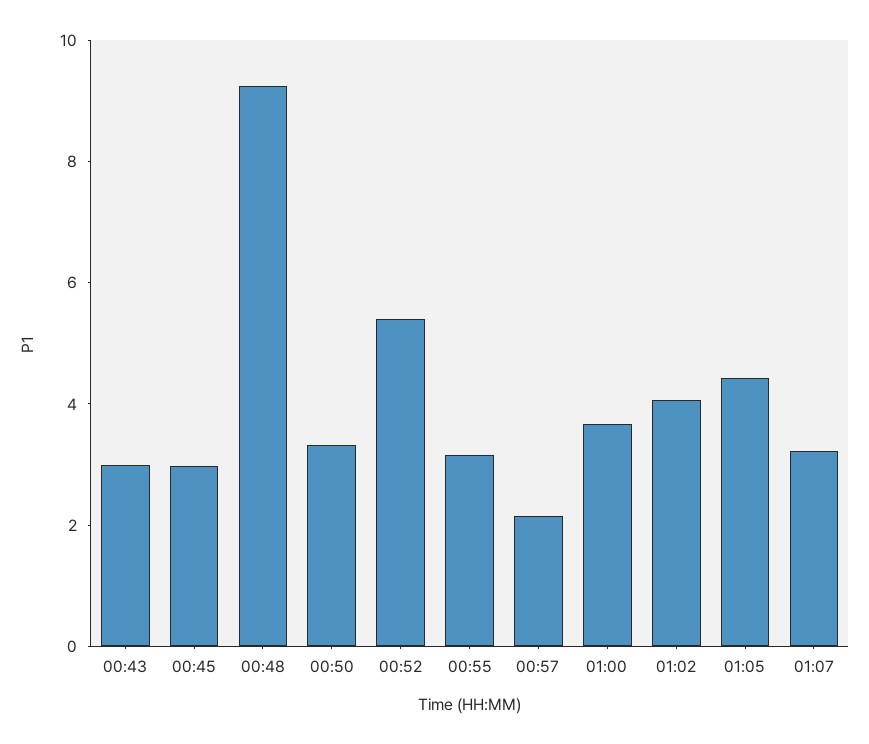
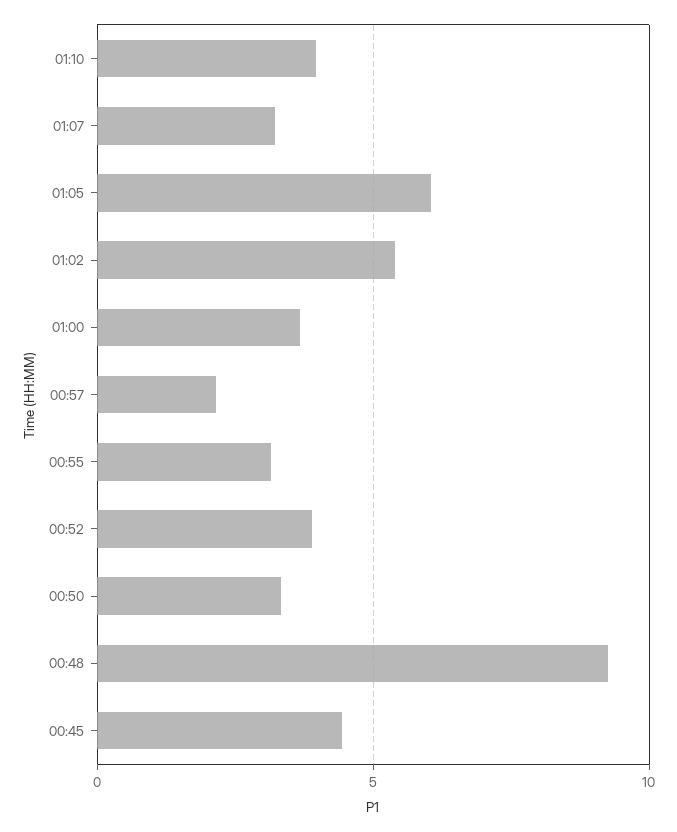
00:43: 3 -> none
00:45: 3 -> 4.5
00:52: 5.5 -> 4
01:02: 4 -> 5.5
01:05: 4.5 -> 6
01:10: none -> 4

